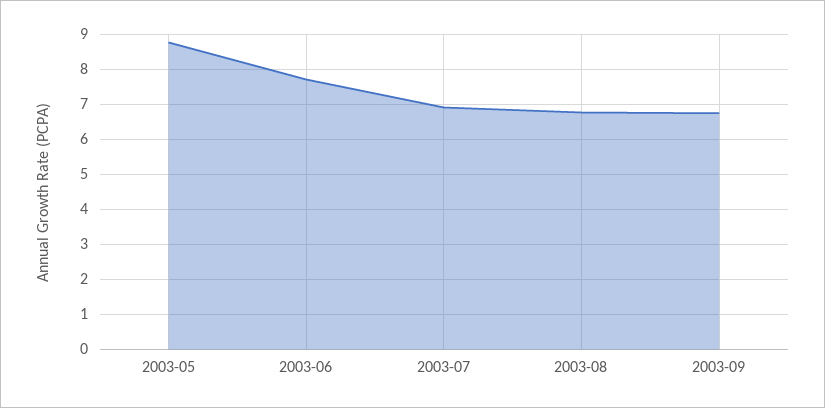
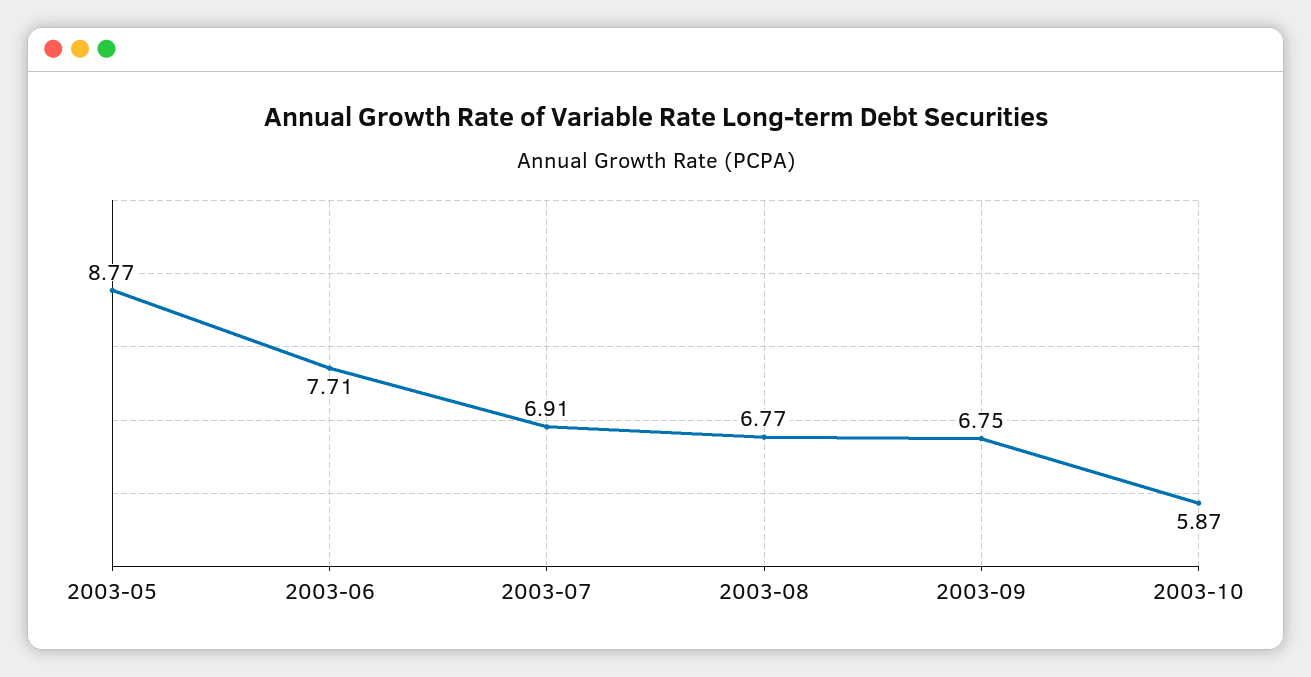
2003-10: none -> 5.87

